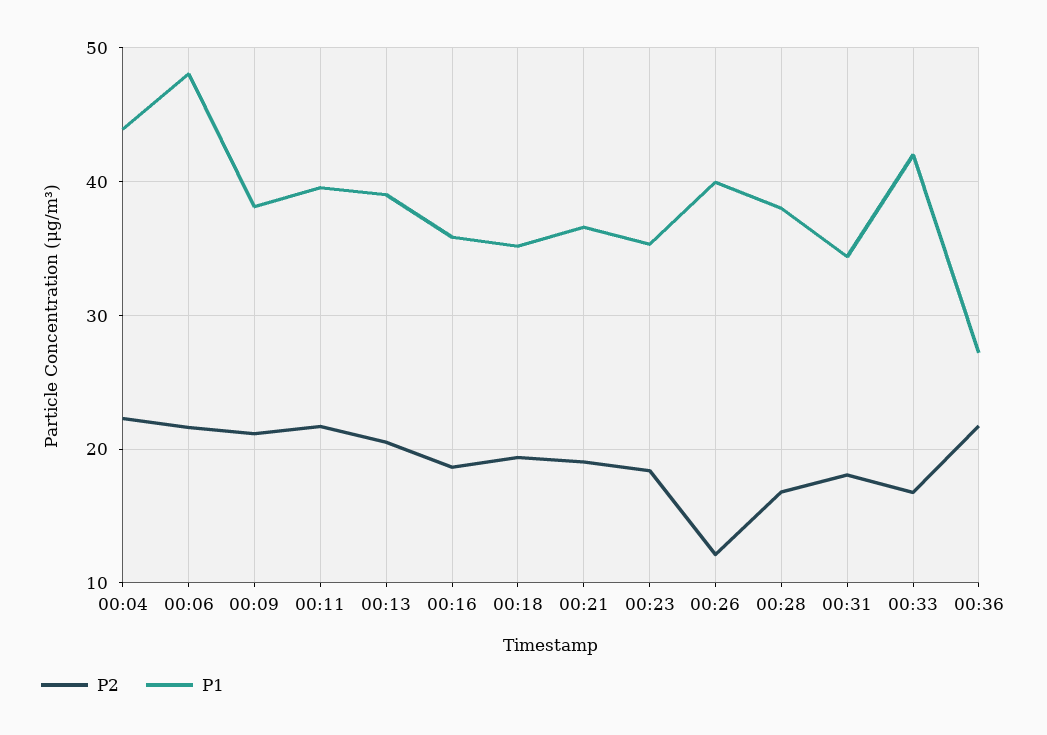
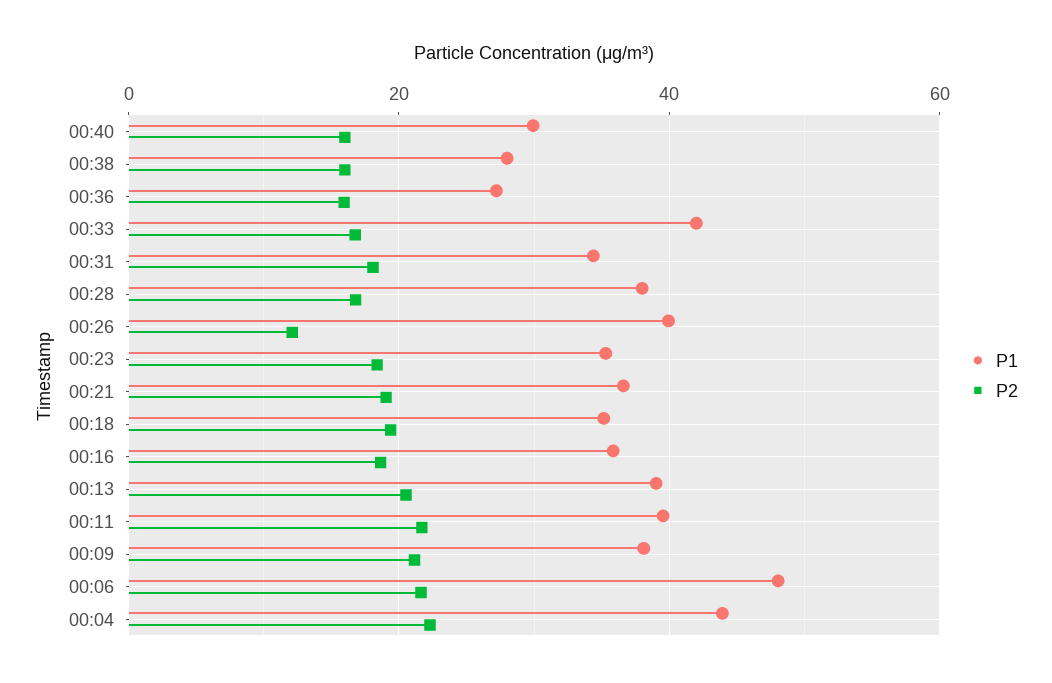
P2, 00:36: 22 -> 16
P1, 00:40: none -> 30
P2, 00:40: none -> 16
P1, 00:38: none -> 28
P2, 00:38: none -> 16

